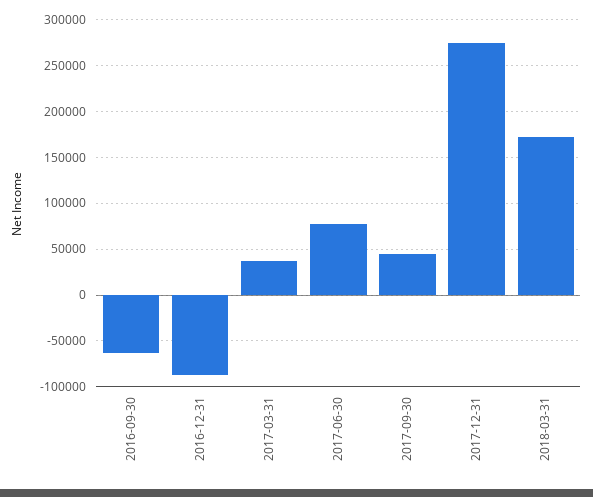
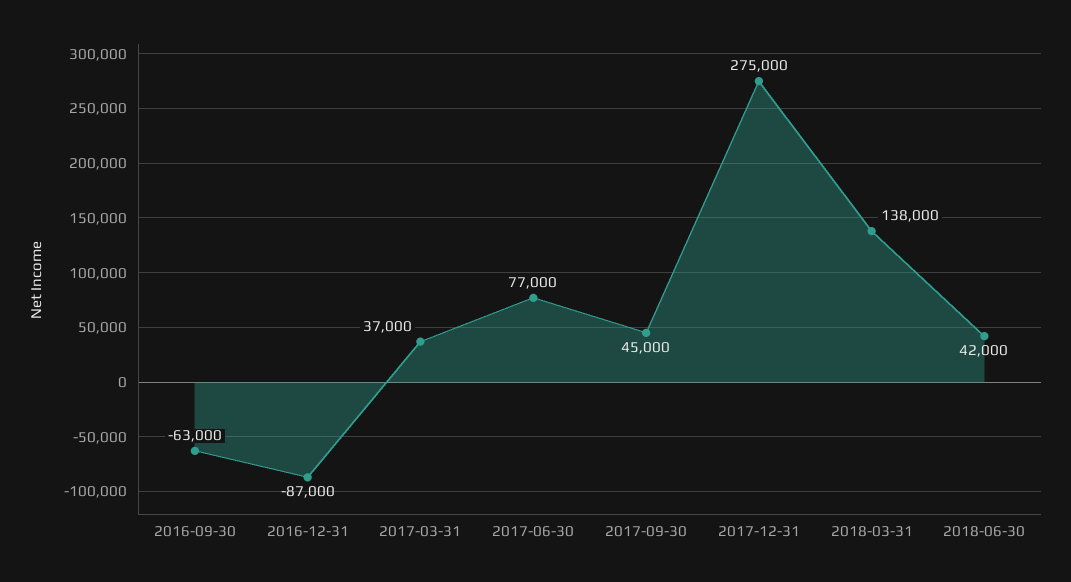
2018-03-31: 170000 -> 138000
2018-06-30: none -> 42000

